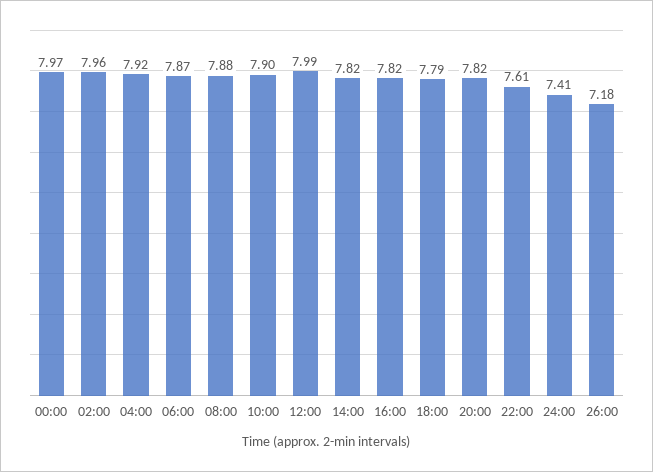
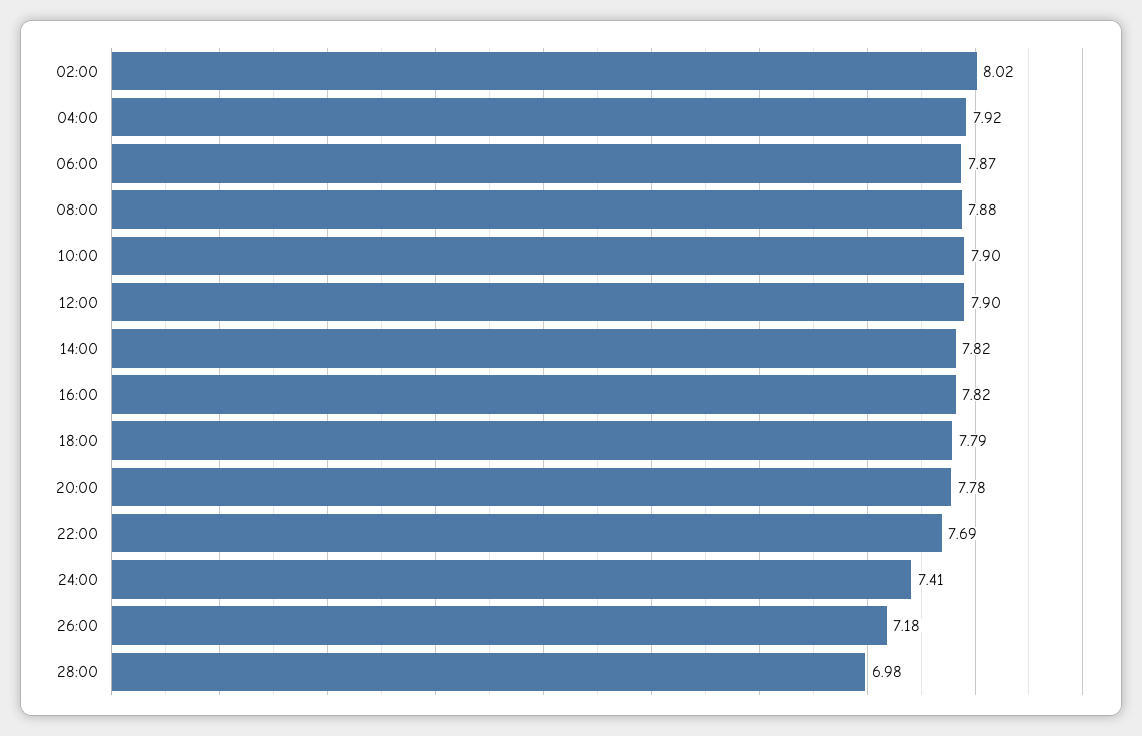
00:00: 7.97 -> none
02:00: 7.96 -> 8.02
12:00: 7.99 -> 7.9
20:00: 7.82 -> 7.78
22:00: 7.61 -> 7.69
28:00: none -> 6.98

